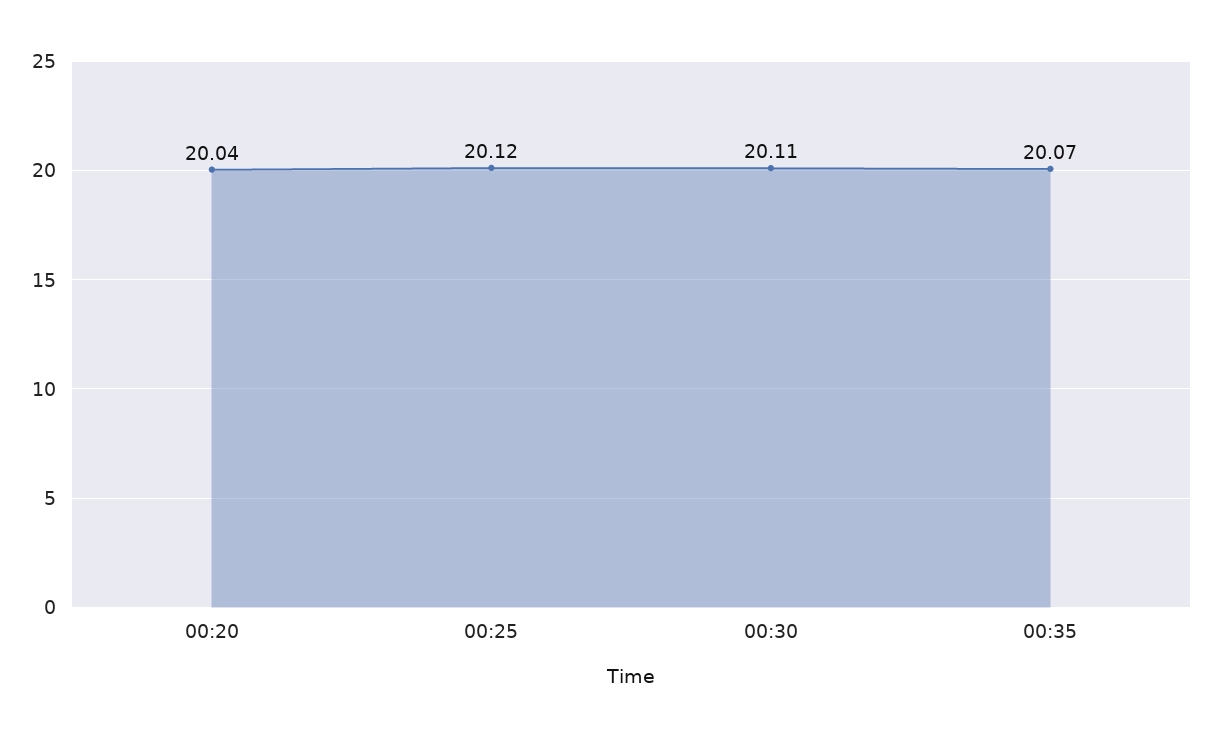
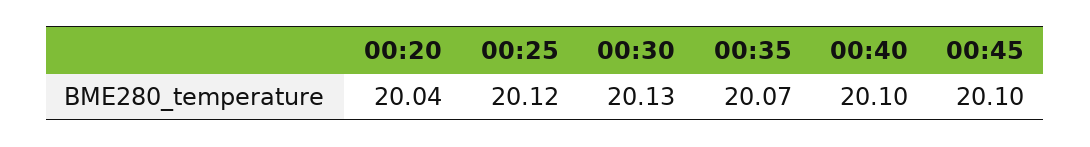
00:30: 20.11 -> 20.13
00:40: none -> 20.1
00:45: none -> 20.1

